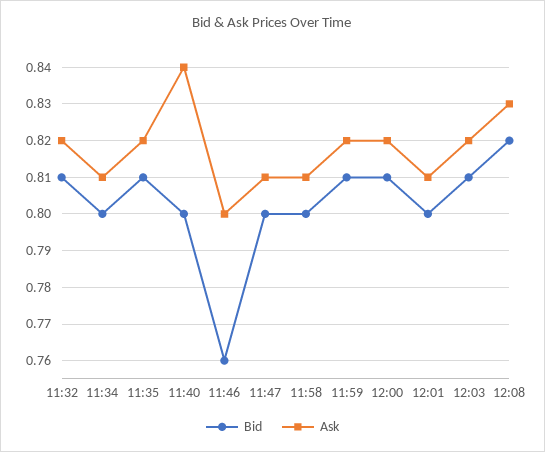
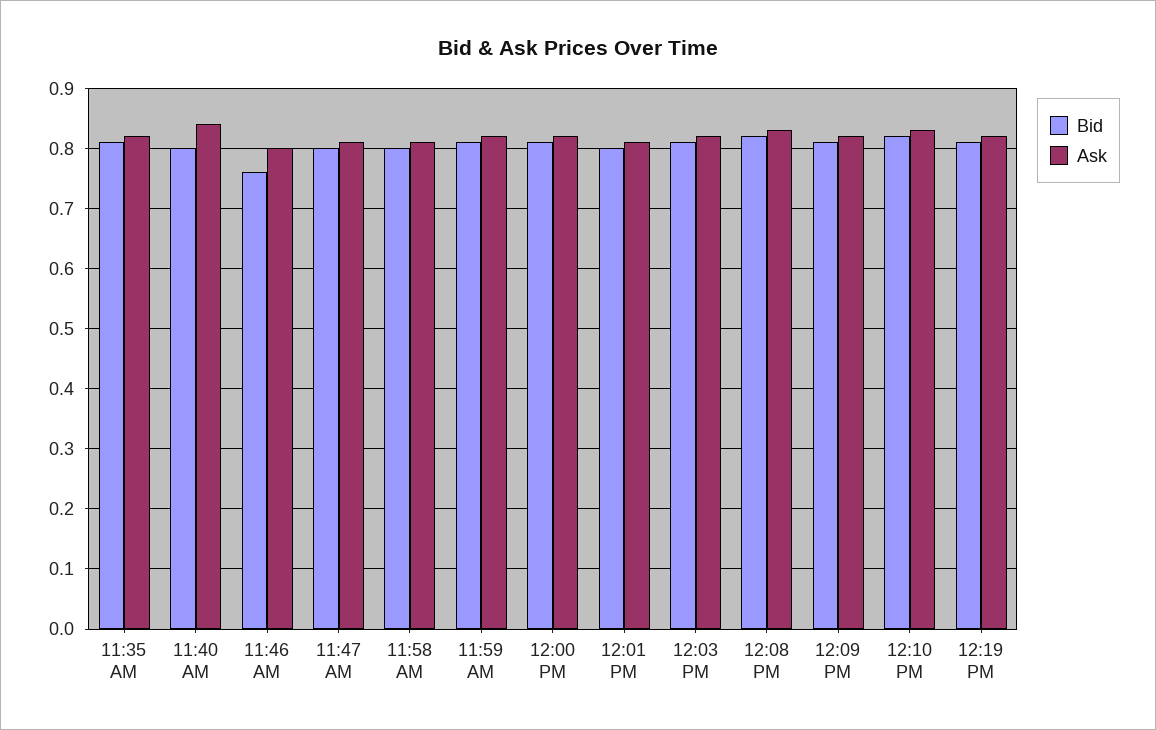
Bid, 11:32: 0.81 -> none
Ask, 11:32: 0.82 -> none
Bid, 11:34: 0.8 -> none
Ask, 11:34: 0.81 -> none
Bid, 12:09 PM: none -> 0.81
Ask, 12:09 PM: none -> 0.82
Bid, 12:10 PM: none -> 0.82
Ask, 12:10 PM: none -> 0.83
Bid, 12:19 PM: none -> 0.81
Ask, 12:19 PM: none -> 0.82

